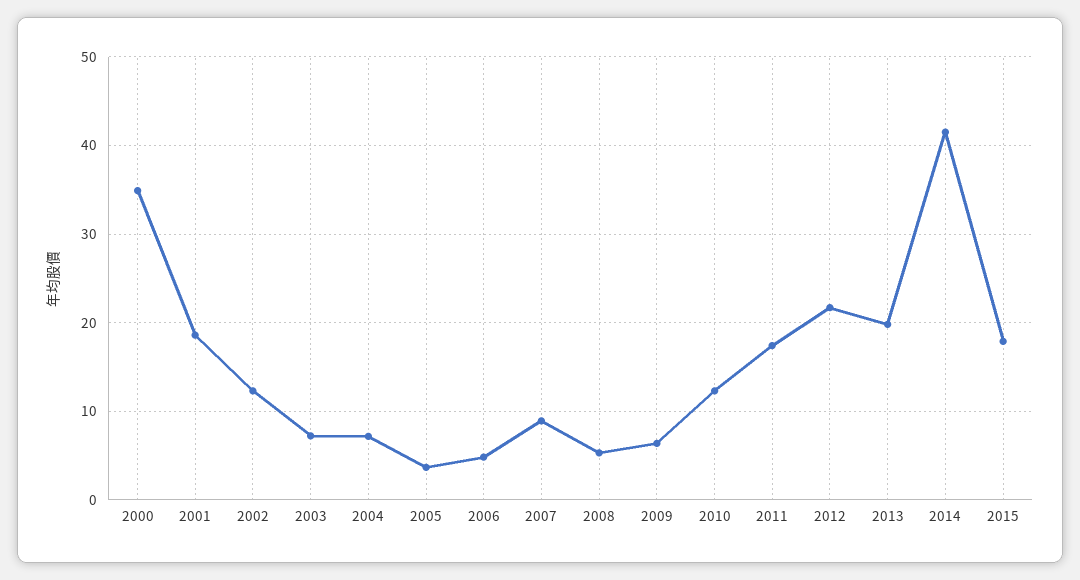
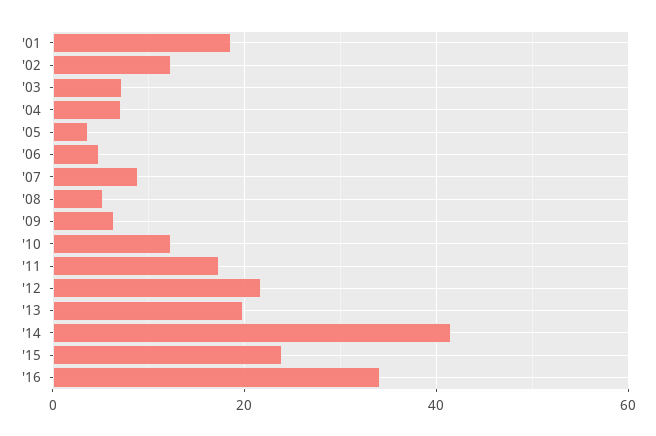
2000: 35 -> none
2015: 18 -> 24
'16: none -> 34

